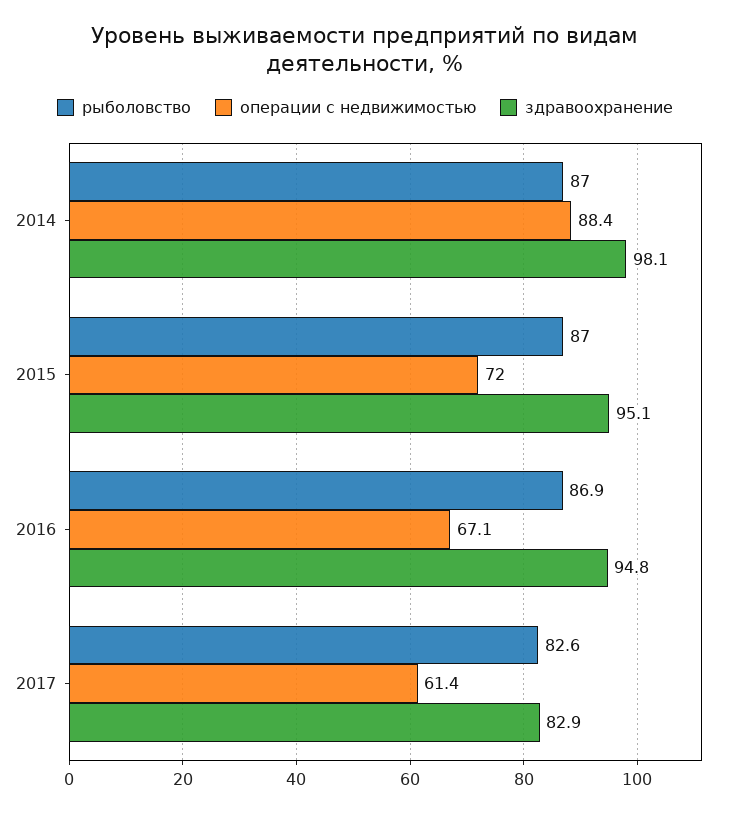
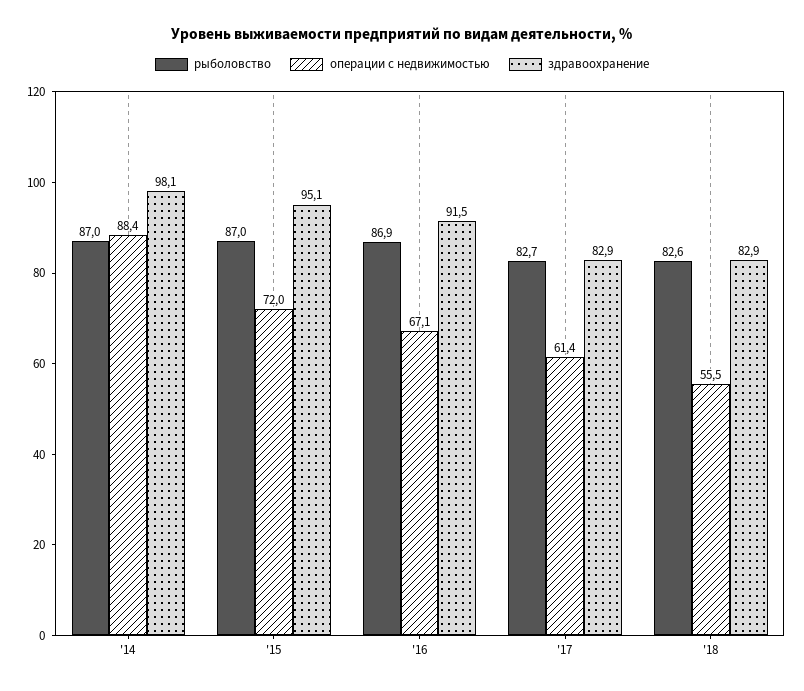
здравоохранение, 2016: 94.8 -> 91.5
рыболовство, 2017: 82.6 -> 82.7
рыболовство, '18: none -> 82.6
операции с недвижимостью, '18: none -> 55.5
здравоохранение, '18: none -> 82.9

